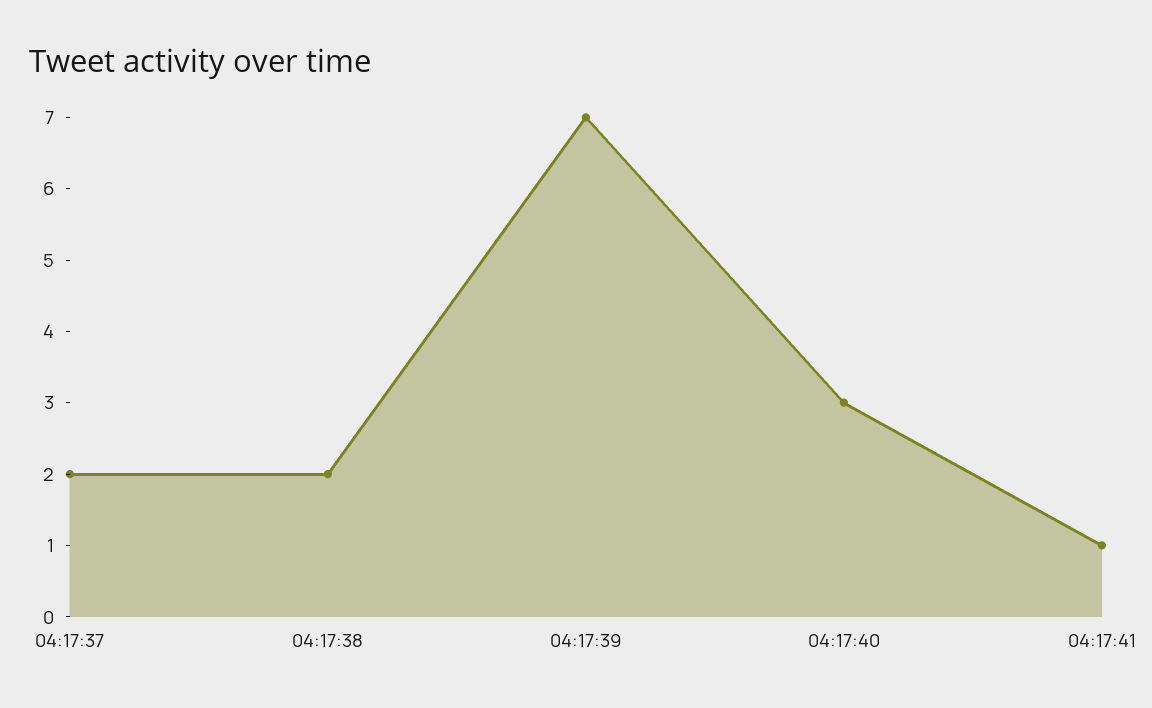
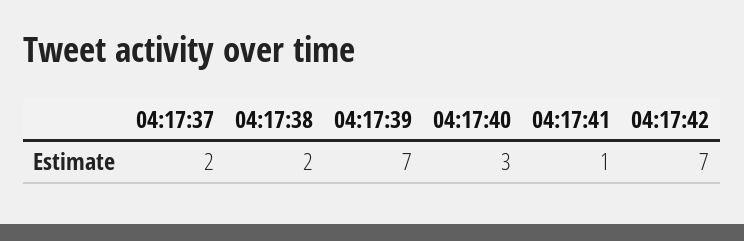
04:17:42: none -> 7

